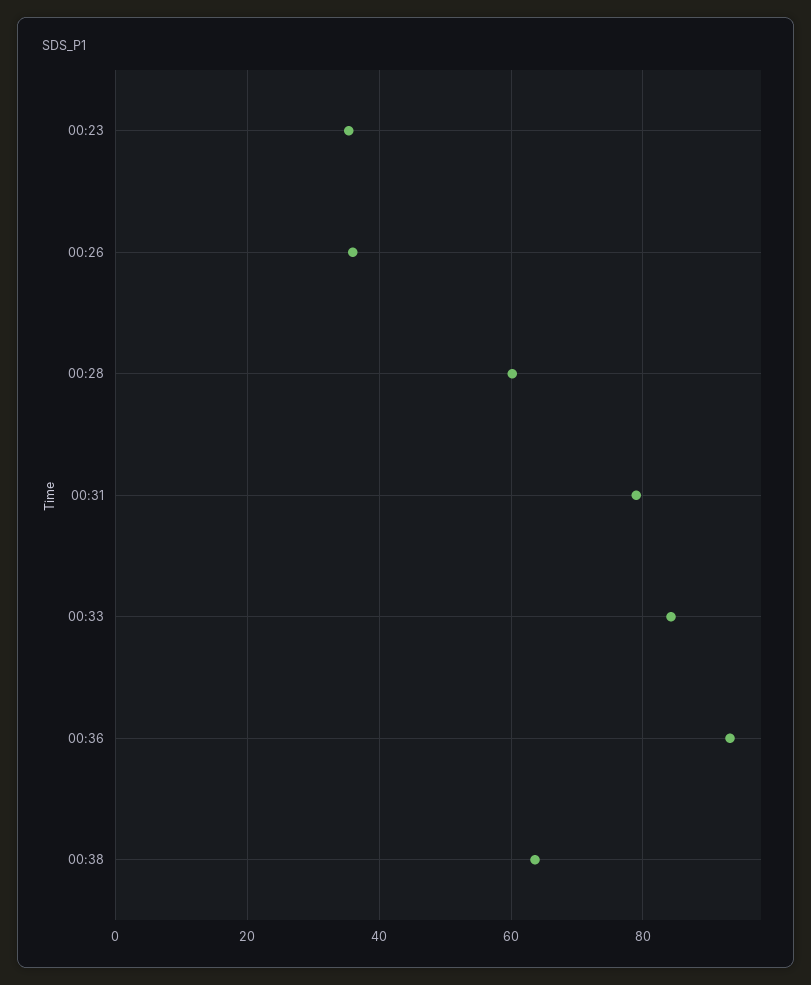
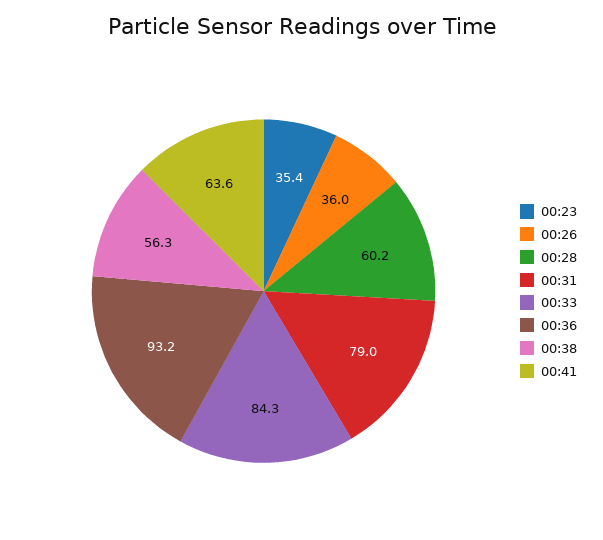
00:38: 64 -> 56.3
00:41: none -> 63.6

